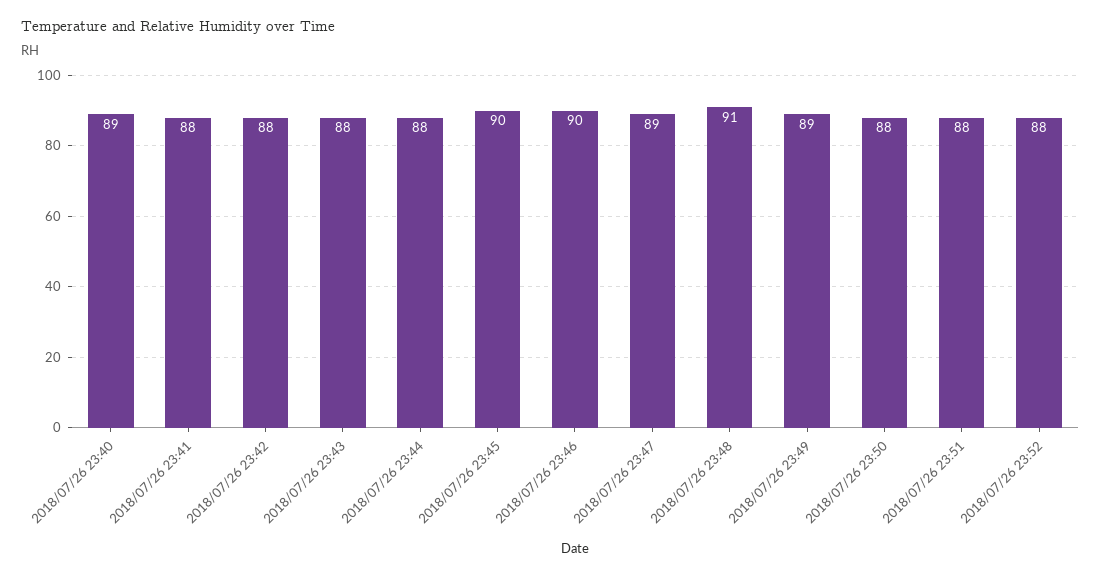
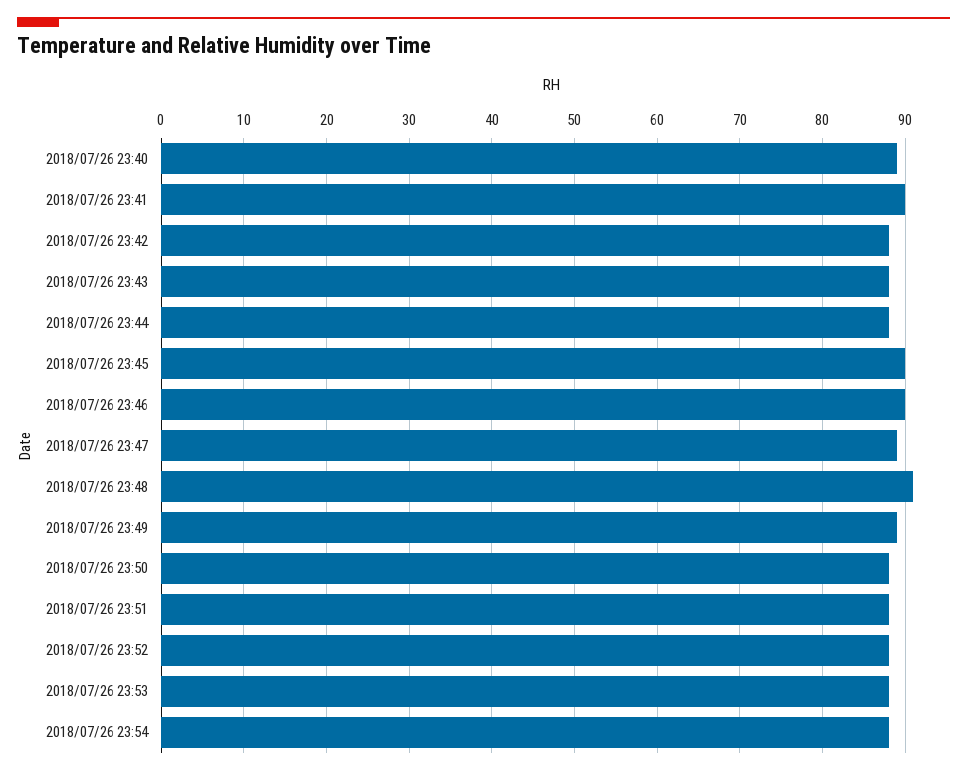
2018/07/26 23:41: 88 -> 90
2018/07/26 23:53: none -> 88
2018/07/26 23:54: none -> 88

